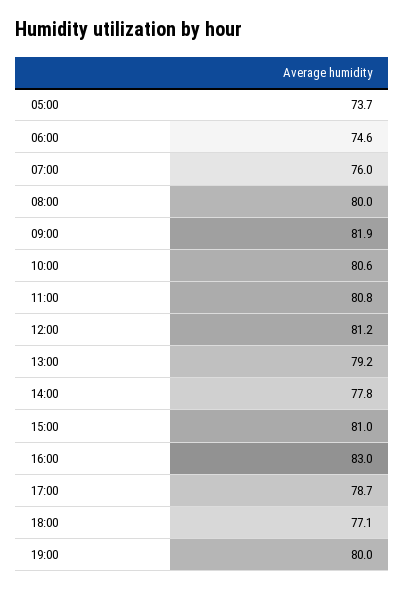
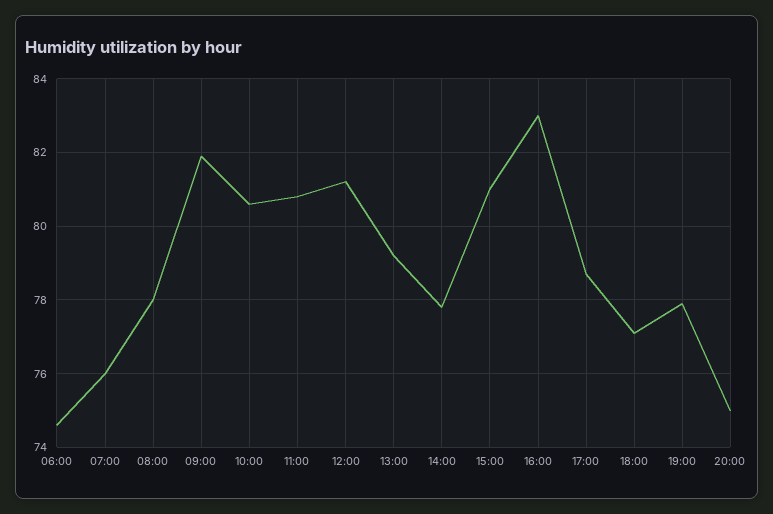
05:00: 73.7 -> none
08:00: 80 -> 78
19:00: 80 -> 78
20:00: none -> 75

